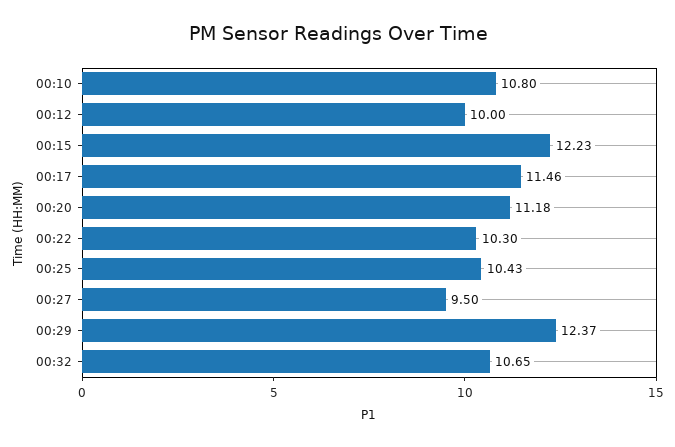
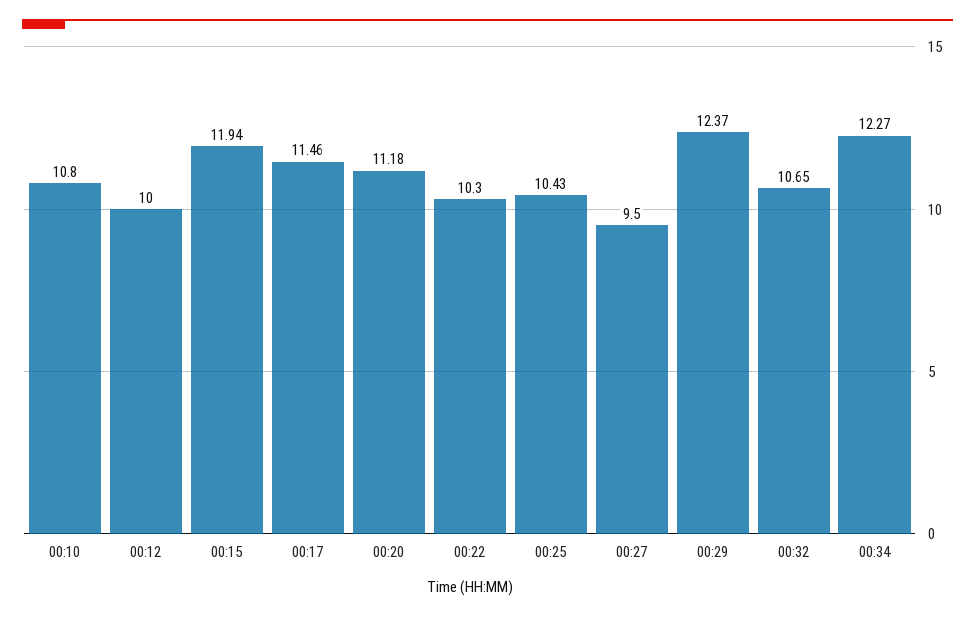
00:15: 12.23 -> 11.94
00:34: none -> 12.27

